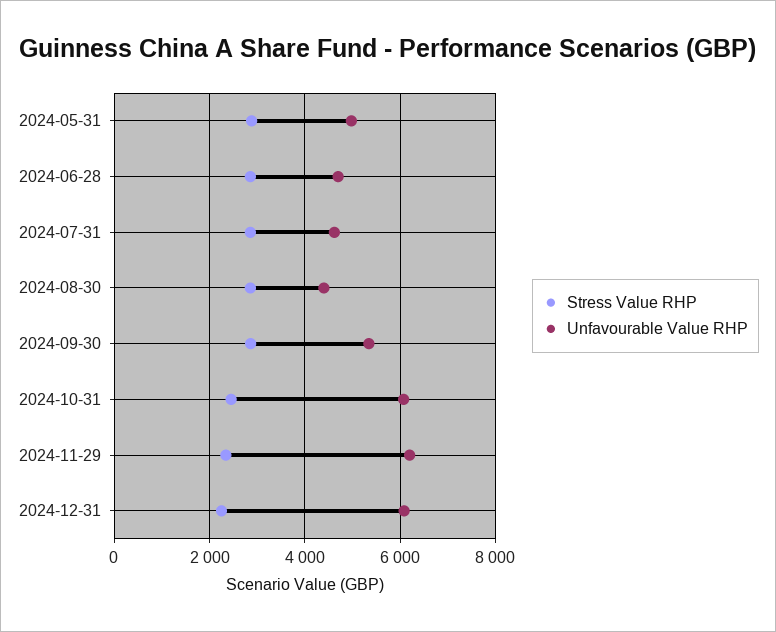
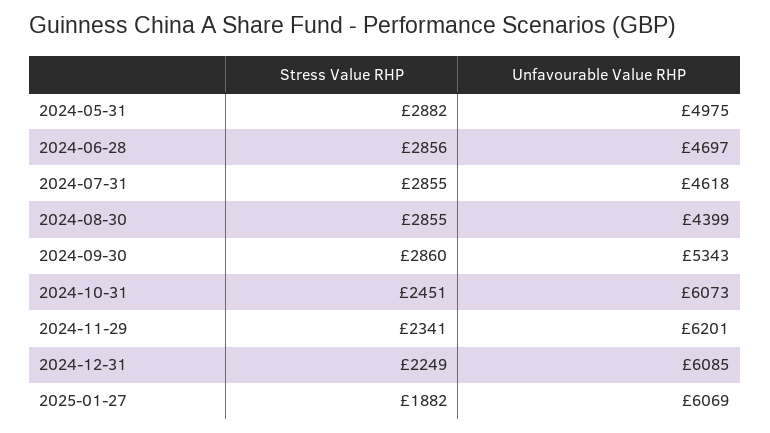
Stress Value RHP, 2025-01-27: none -> 1882
Unfavourable Value RHP, 2025-01-27: none -> 6069

